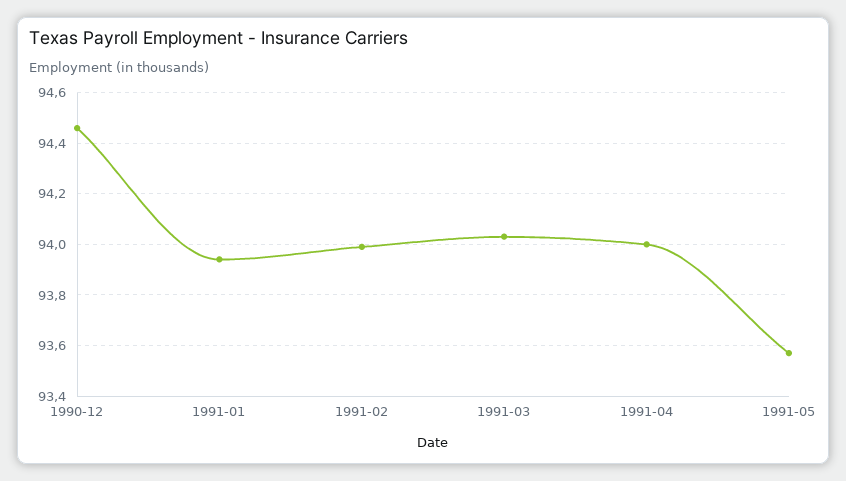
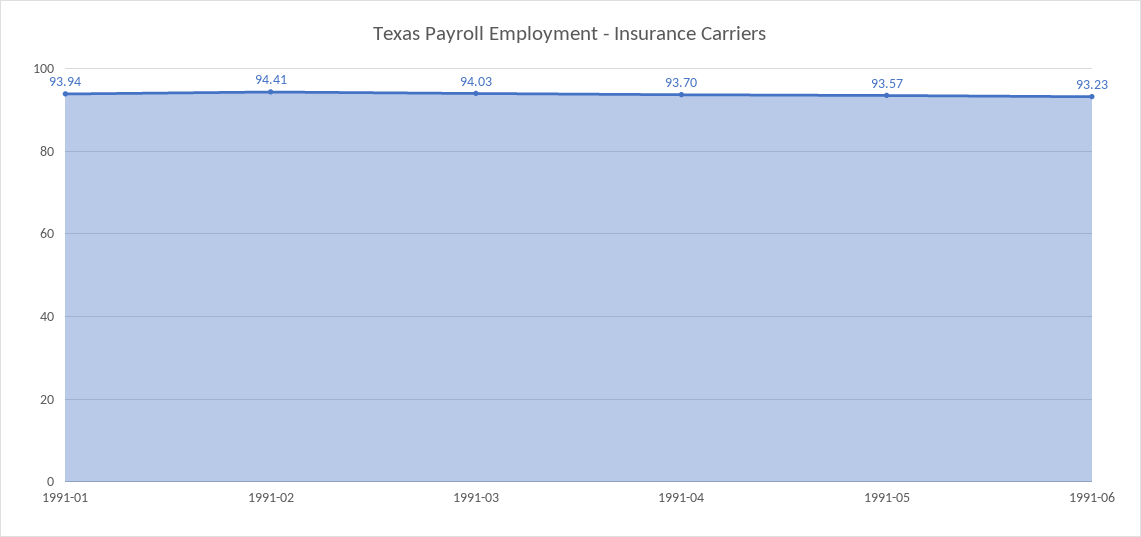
1990-12: 94.45 -> none
1991-02: 94 -> 94.41
1991-04: 94 -> 93.7
1991-06: none -> 93.23

